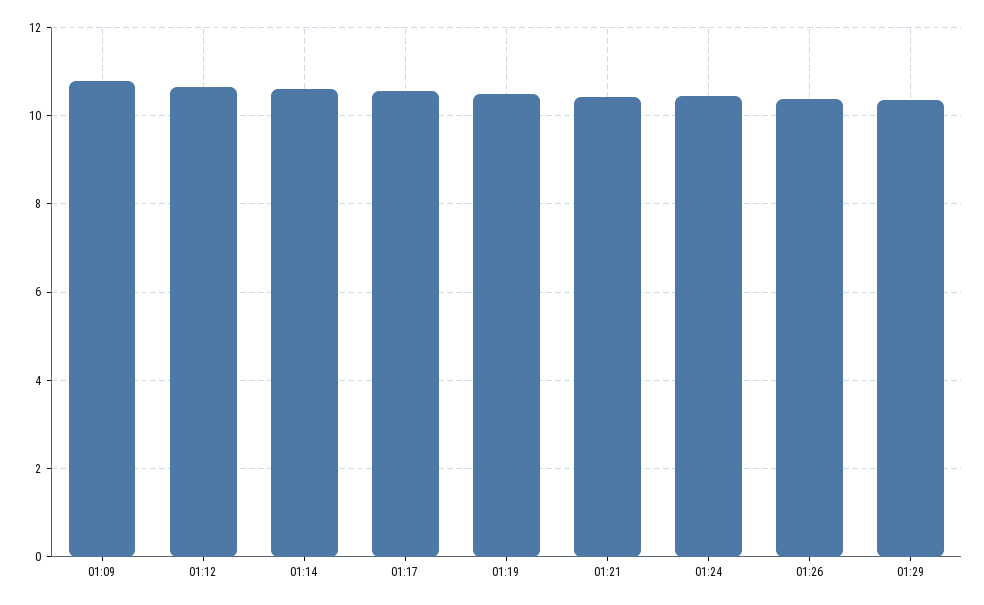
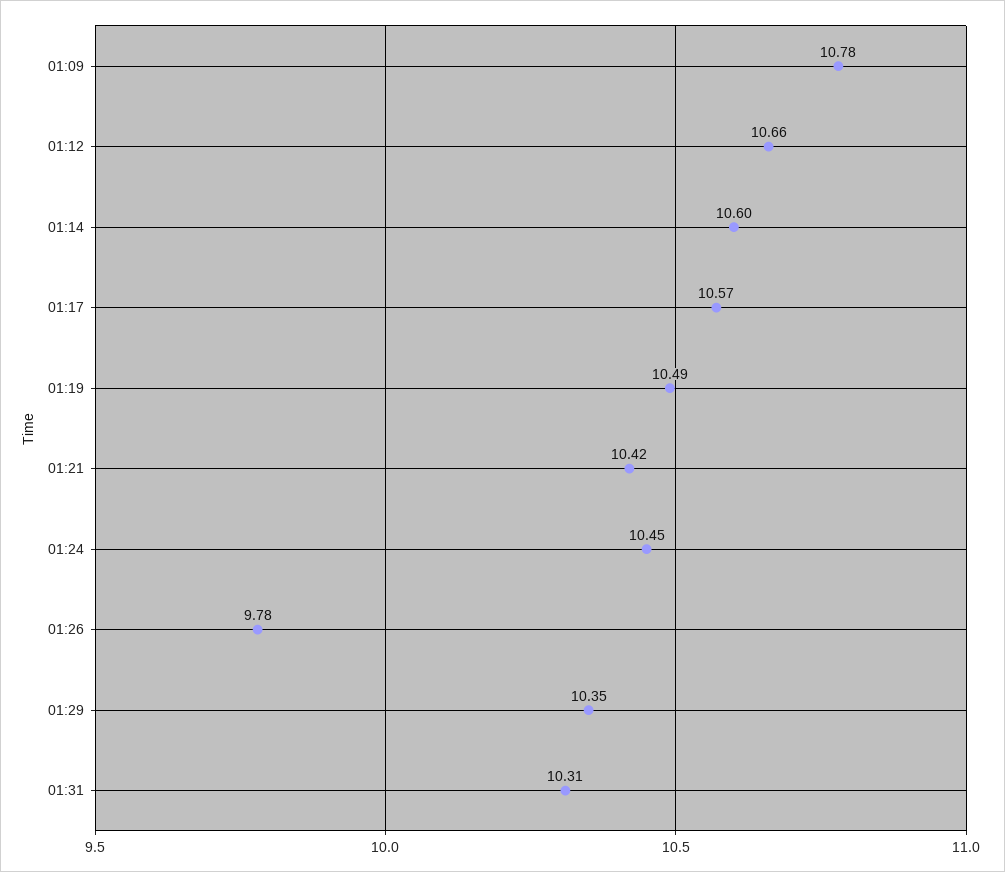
01:26: 10.4 -> 9.78
01:31: none -> 10.31

